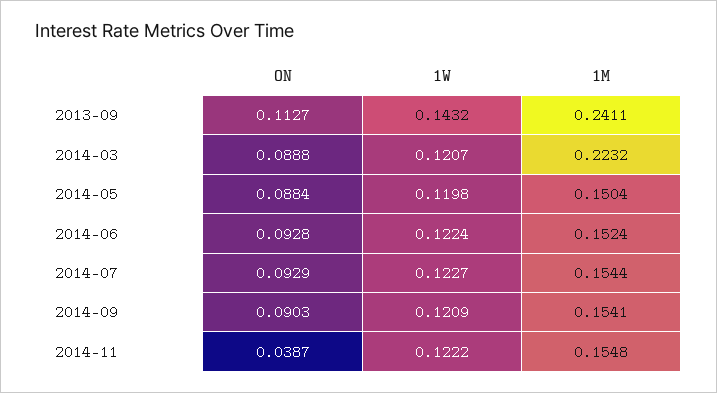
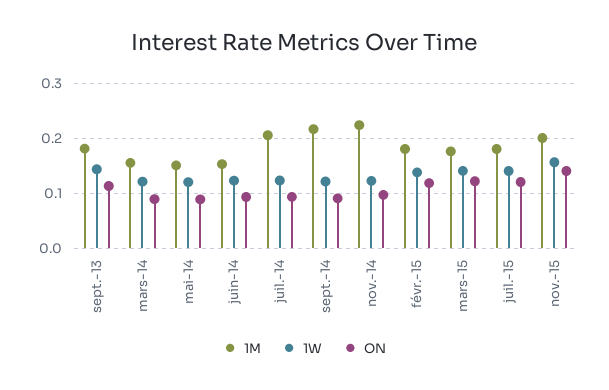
1M, 2013-09: 0.2411 -> 0.18
1M, 2014-03: 0.2232 -> 0.16
1M, 2014-07: 0.1544 -> 0.2
1M, 2014-09: 0.1541 -> 0.22
ON, 2014-11: 0.0387 -> 0.1
1M, 2014-11: 0.1548 -> 0.22
1M, févr.-15: none -> 0.18
1W, févr.-15: none -> 0.14
ON, févr.-15: none -> 0.12
1M, mars-15: none -> 0.18
1W, mars-15: none -> 0.14
ON, mars-15: none -> 0.12
1M, juil.-15: none -> 0.18
1W, juil.-15: none -> 0.14
ON, juil.-15: none -> 0.12
1M, nov.-15: none -> 0.2
1W, nov.-15: none -> 0.16
ON, nov.-15: none -> 0.14

